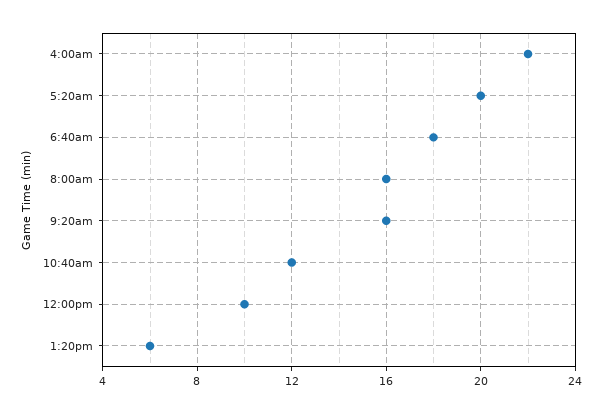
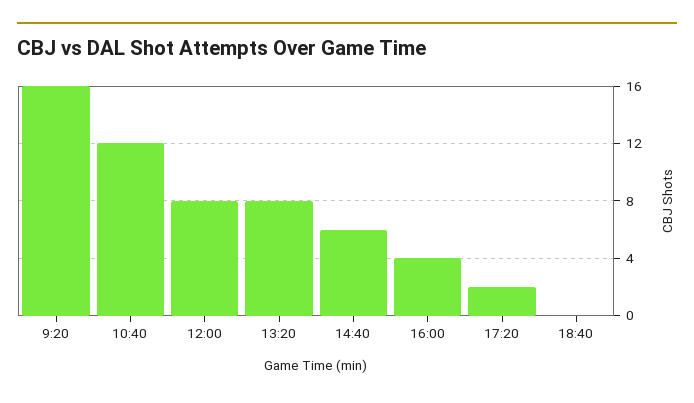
4:00am: 22 -> none
5:20am: 20 -> none
6:40am: 18 -> none
8:00am: 16 -> none
12:00pm: 10 -> 8
1:20pm: 6 -> 8
14:40: none -> 6
16:00: none -> 4
17:20: none -> 2
18:40: none -> 0

